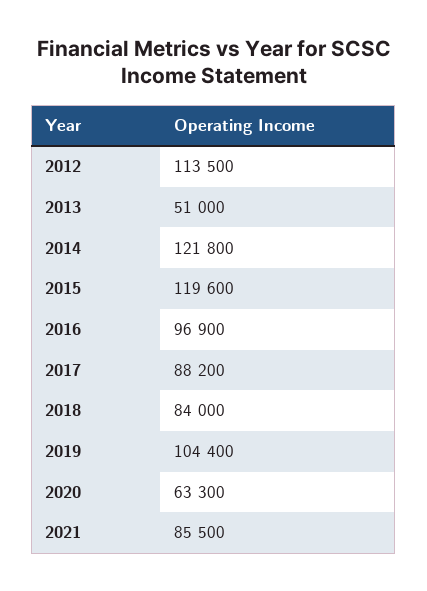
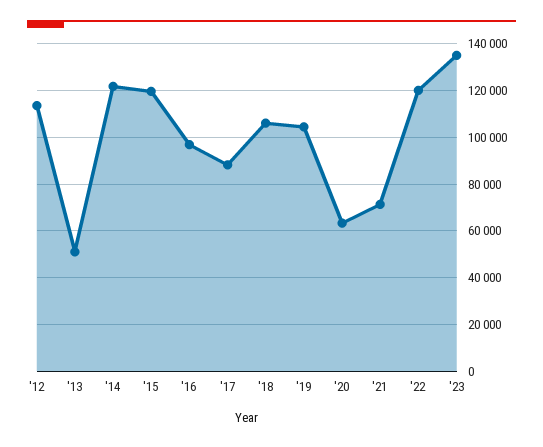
2018: 84000 -> 105000
2021: 85500 -> 70000
'22: none -> 120000
'23: none -> 135000

